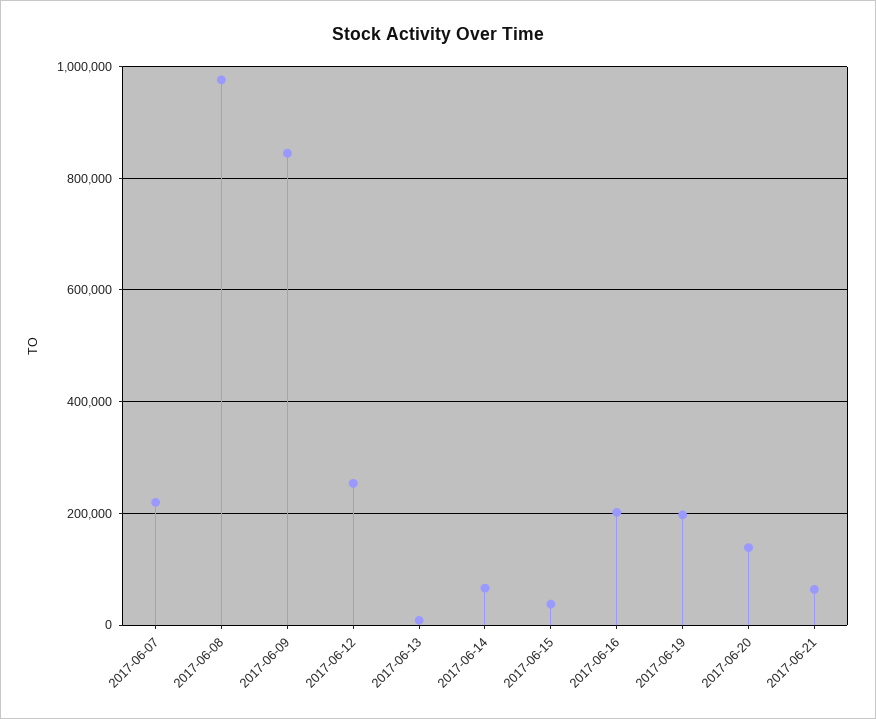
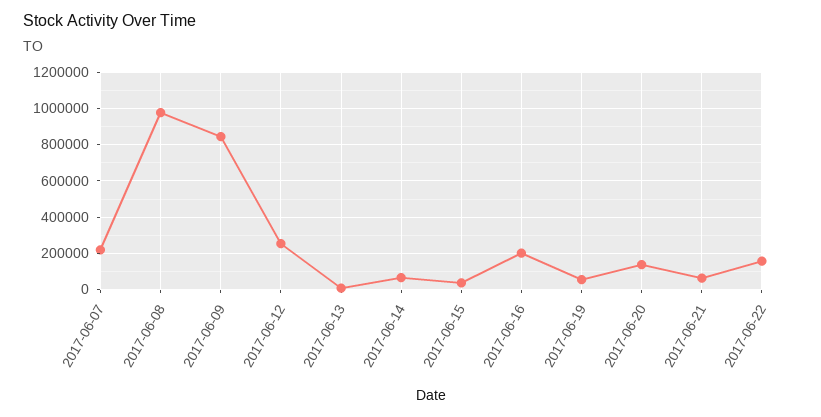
2017-06-19: 200000 -> 50000
2017-06-22: none -> 150000

